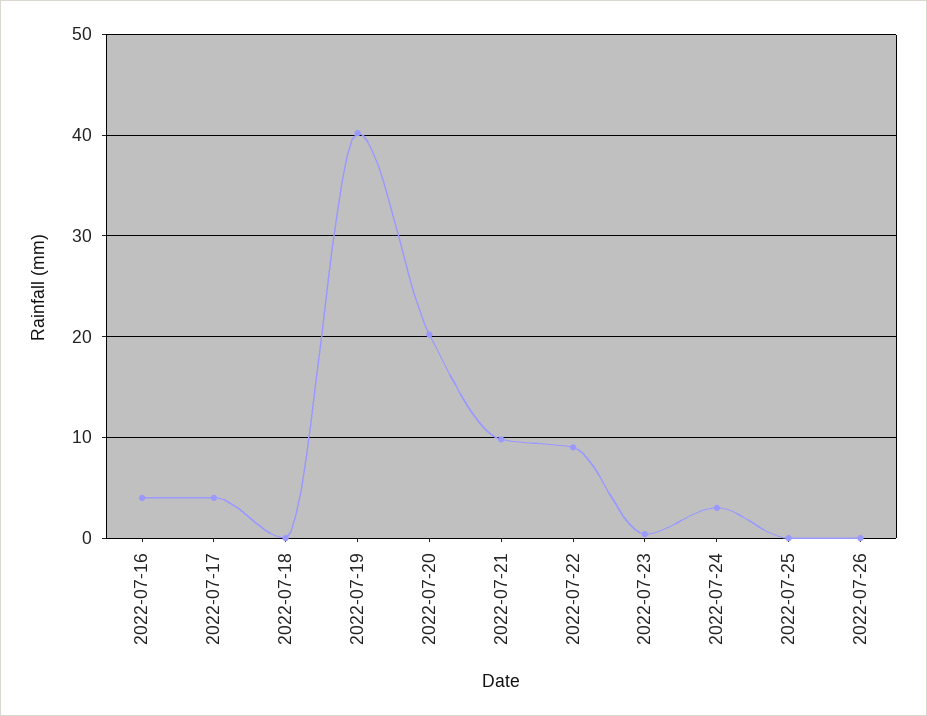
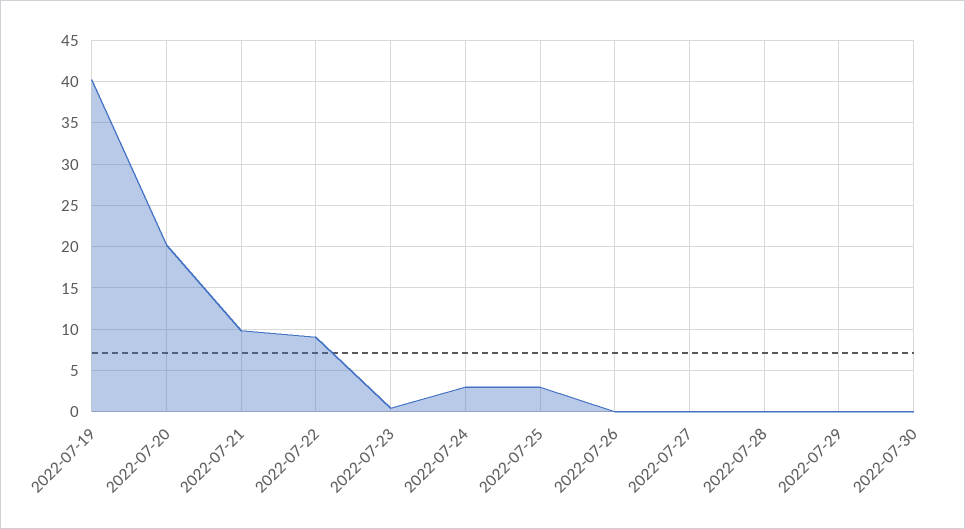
2022-07-16: 4 -> none
2022-07-17: 4 -> none
2022-07-18: 0 -> none
2022-07-25: 0 -> 3
2022-07-27: none -> 0
2022-07-28: none -> 0
2022-07-29: none -> 0
2022-07-30: none -> 0

